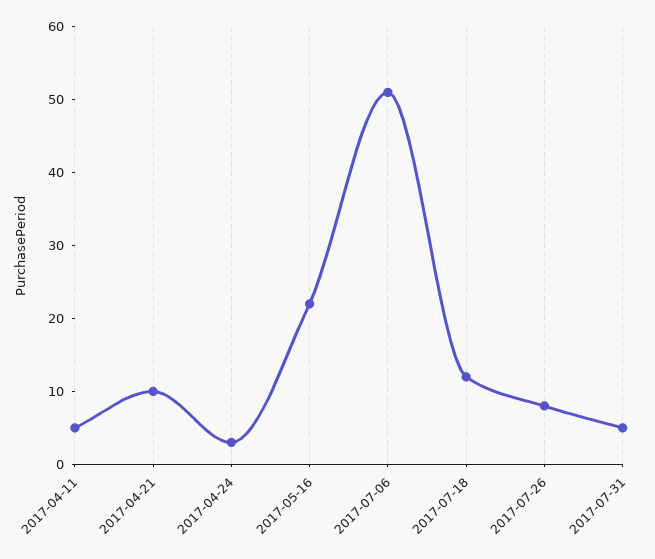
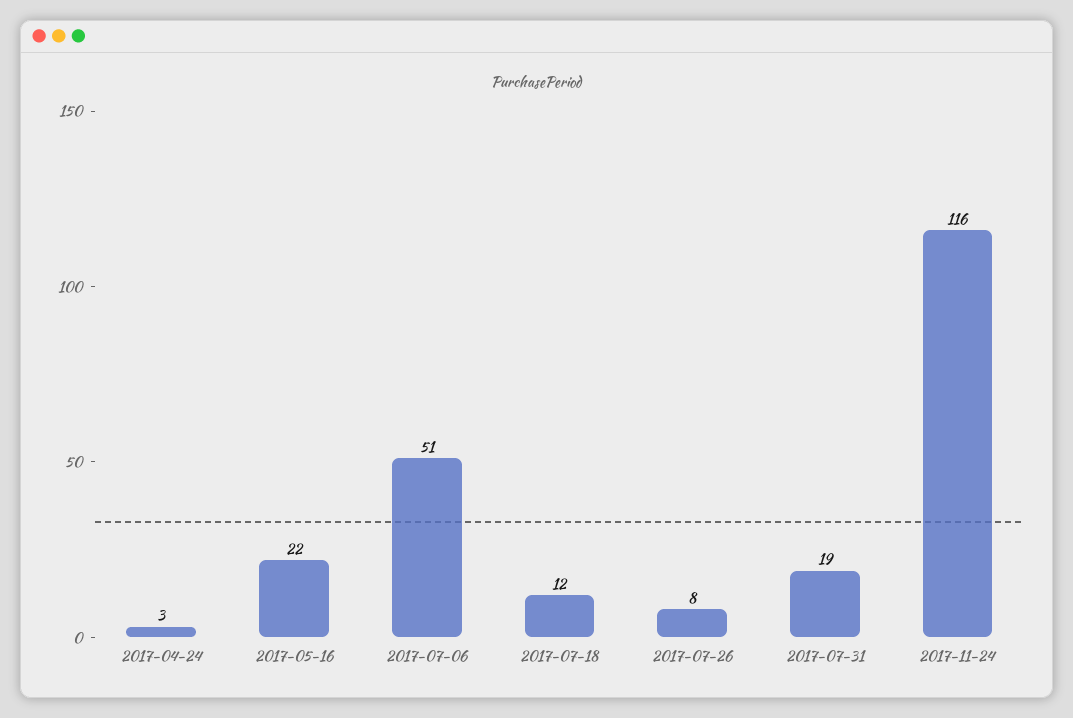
2017-04-11: 5 -> none
2017-04-21: 10 -> none
2017-07-31: 5 -> 19
2017-11-24: none -> 116

